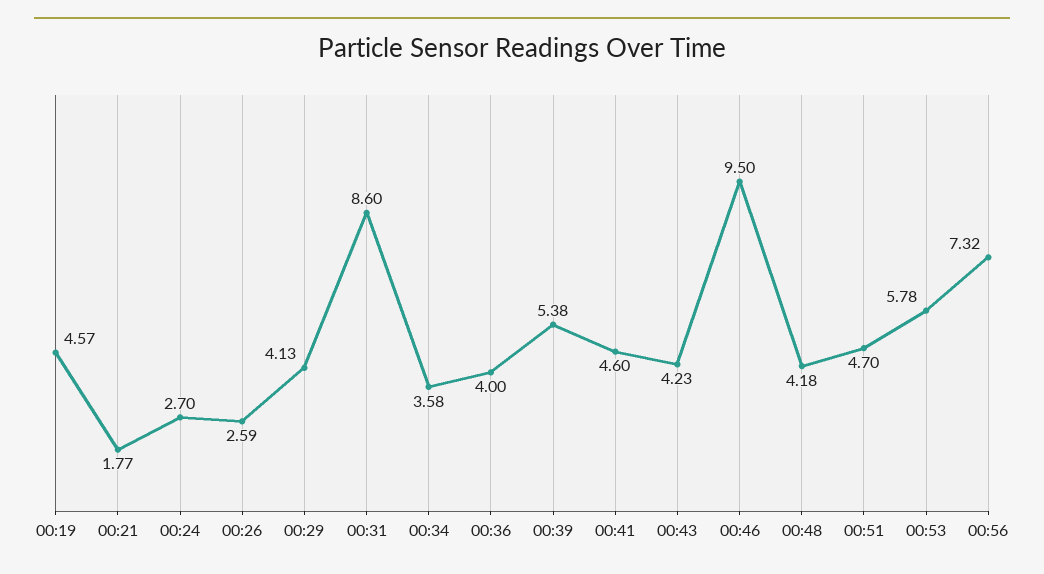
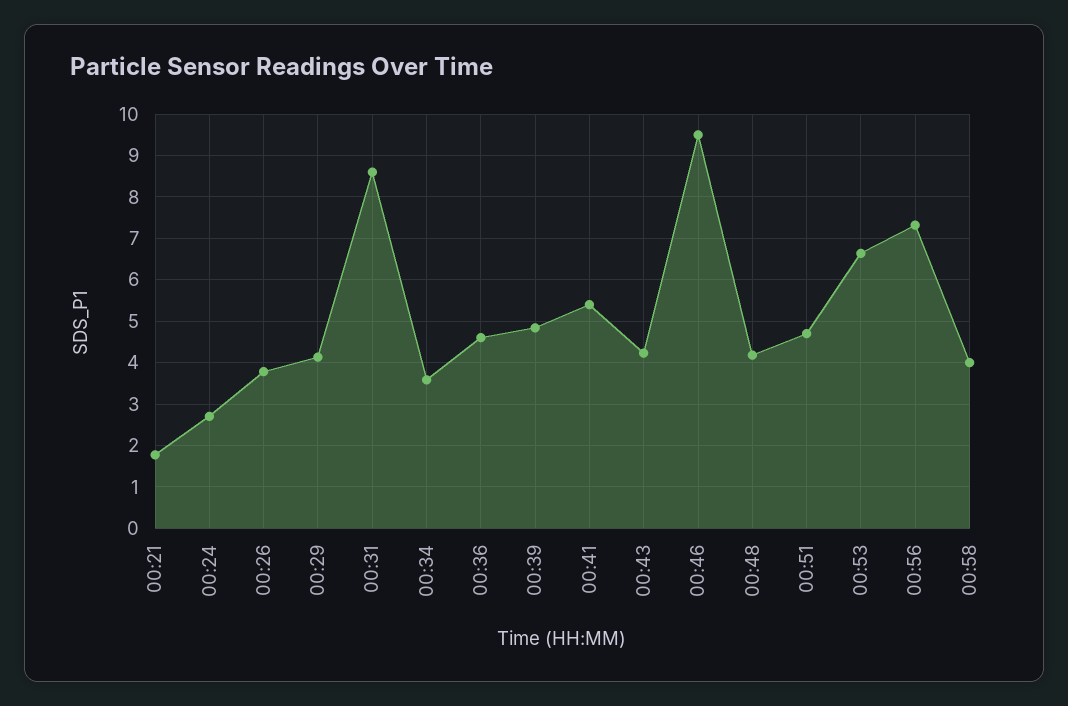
00:19: 4.57 -> none
00:26: 2.59 -> 3.8
00:36: 4 -> 4.6
00:39: 5.38 -> 4.8
00:41: 4.6 -> 5.4
00:53: 5.78 -> 6.6
00:58: none -> 4

